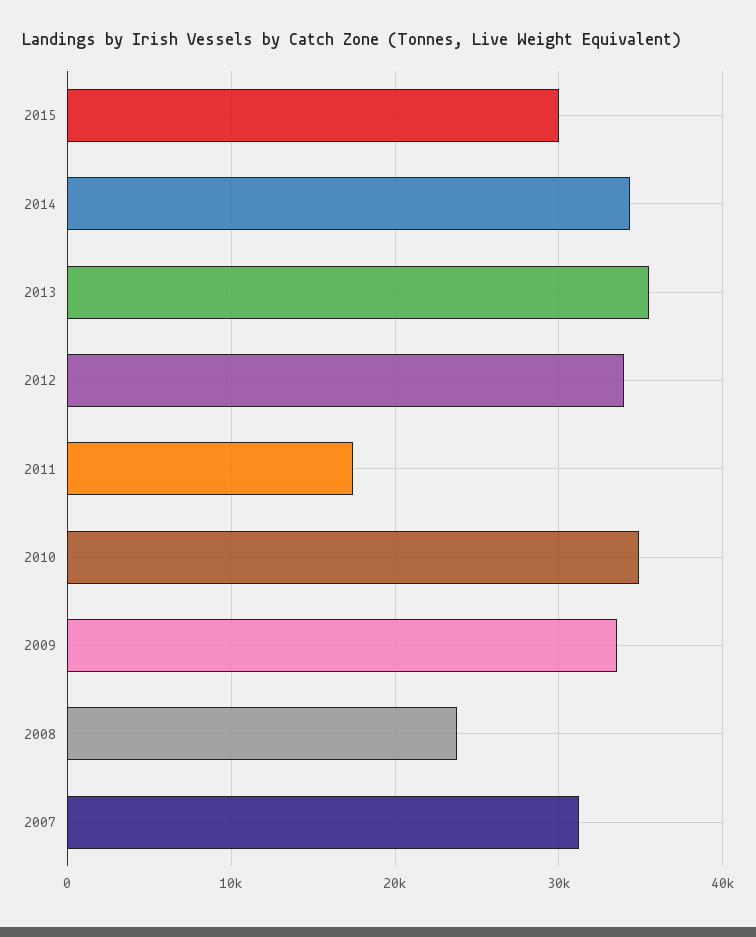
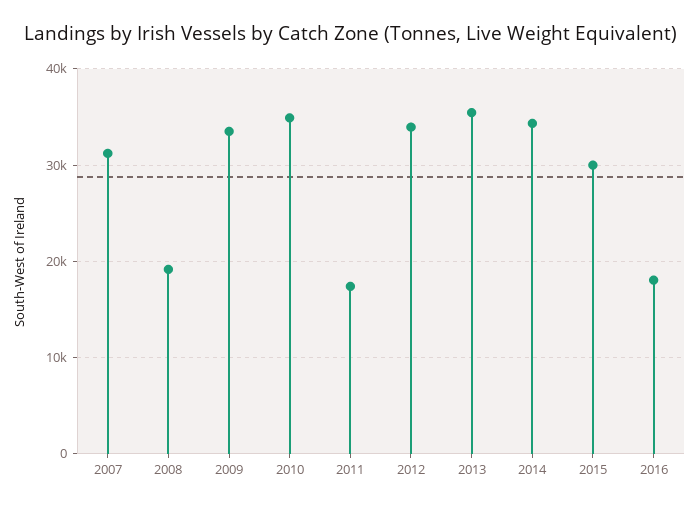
2008: 24000 -> 19000
2016: none -> 18000

